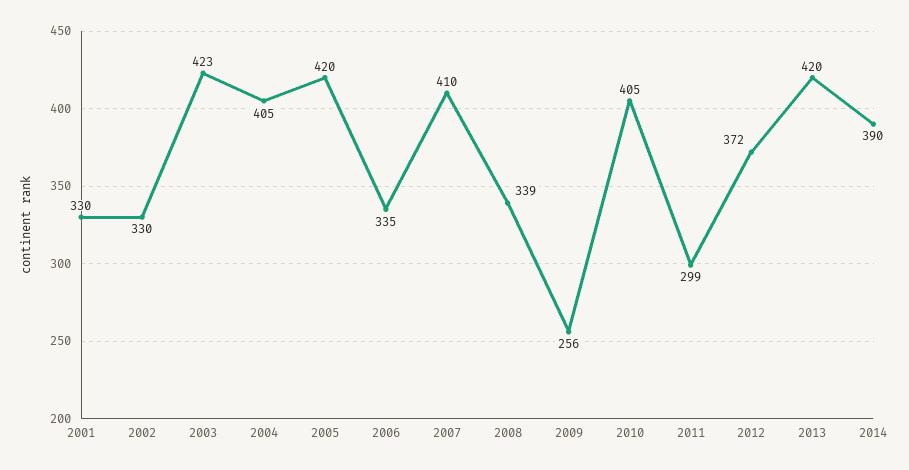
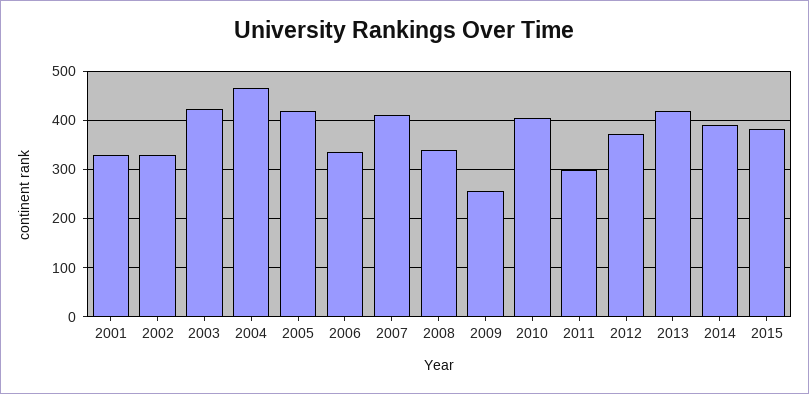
2004: 405 -> 460
2015: none -> 380

